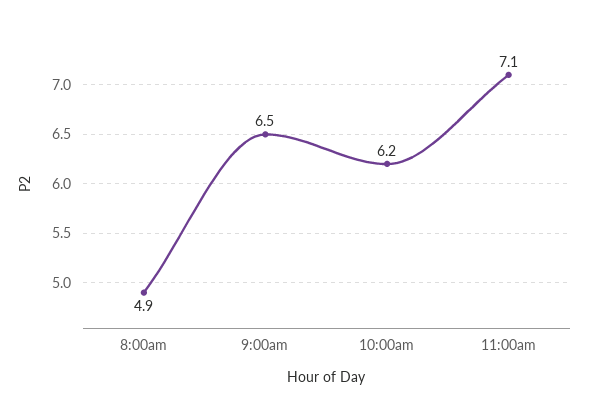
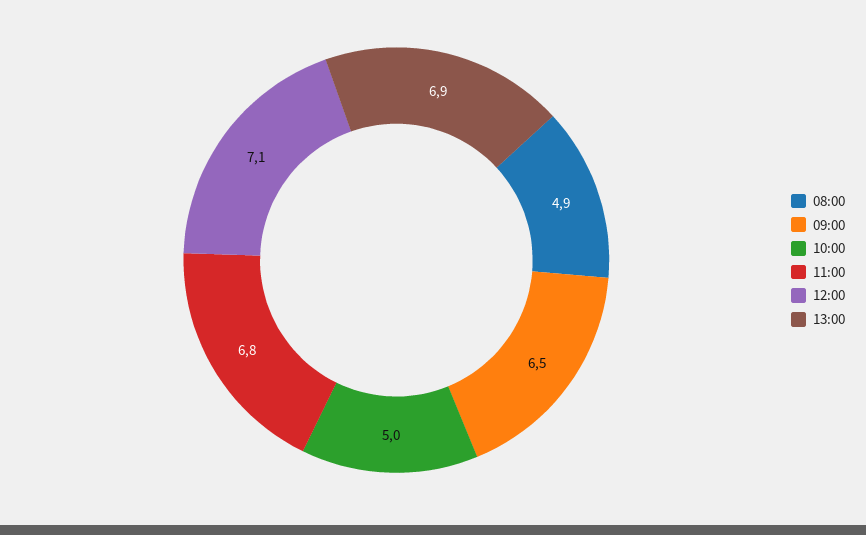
10:00am: 6.2 -> 5
11:00am: 7.1 -> 6.8
12:00: none -> 7.1
13:00: none -> 6.9

